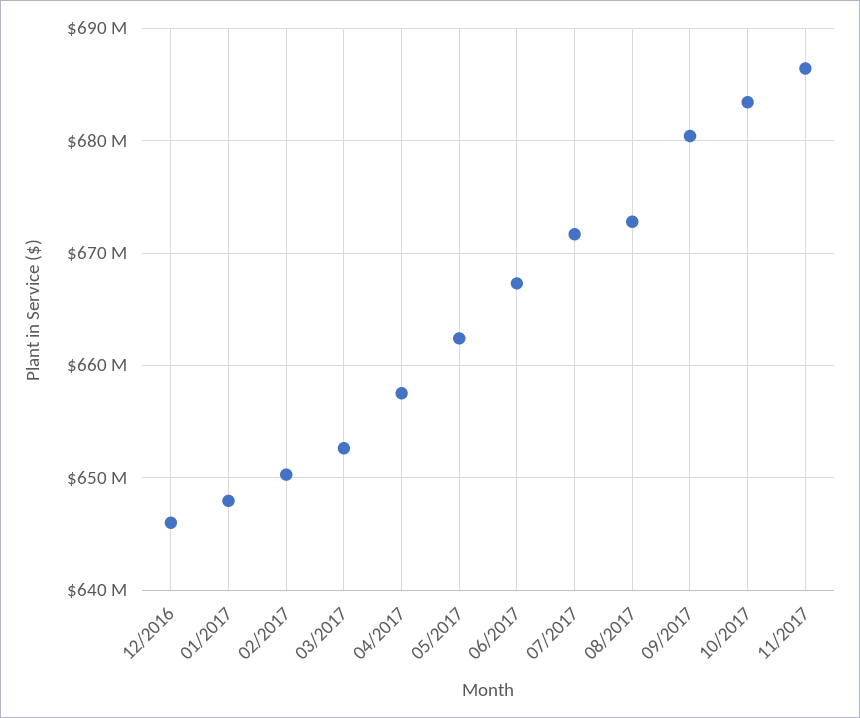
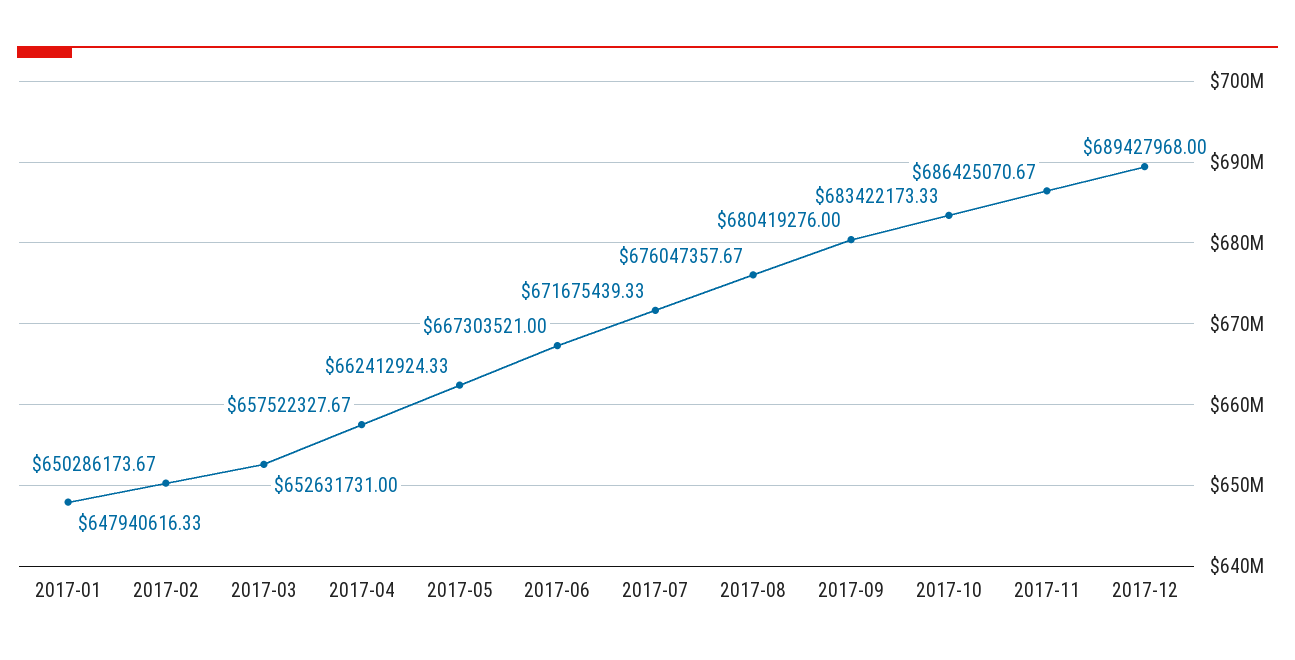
12/2016: 646000000 -> none
08/2017: 673000000 -> 676047357.67
2017-12: none -> 689427968

